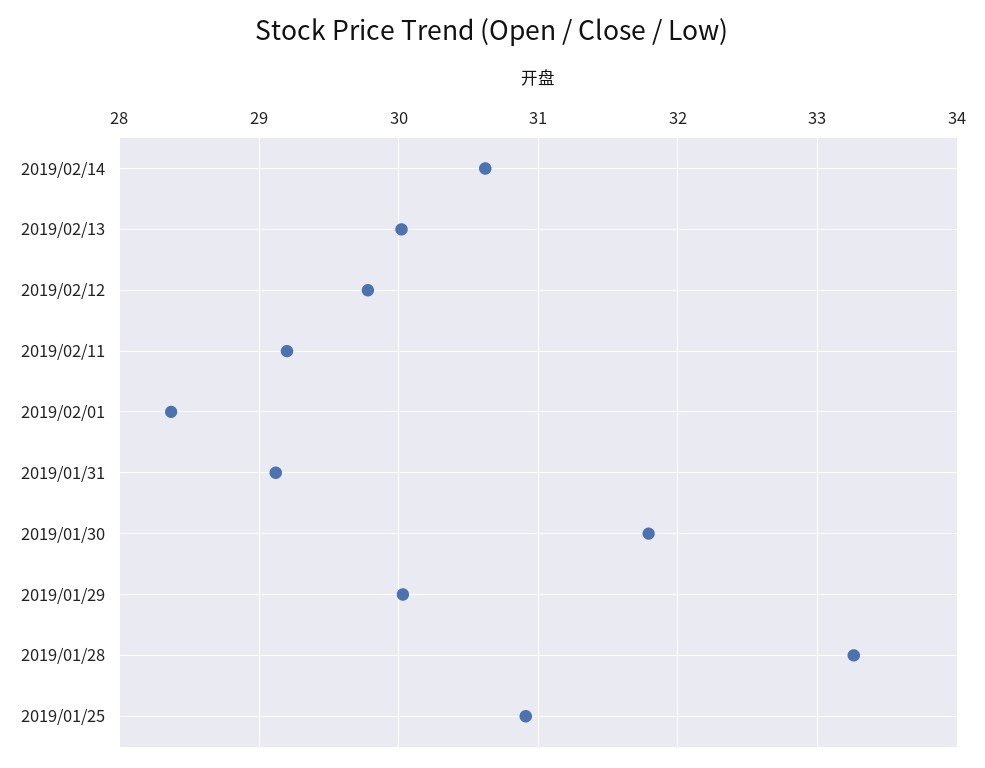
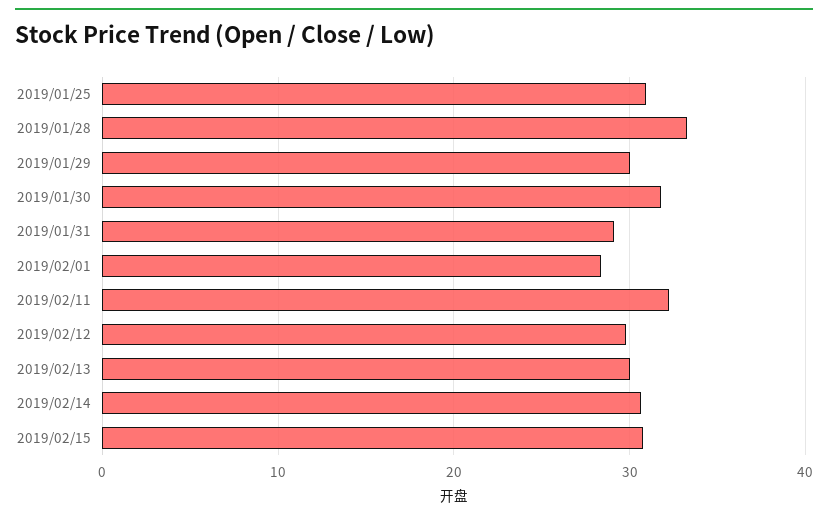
2019/02/11: 29.2 -> 32
2019/02/15: none -> 31

